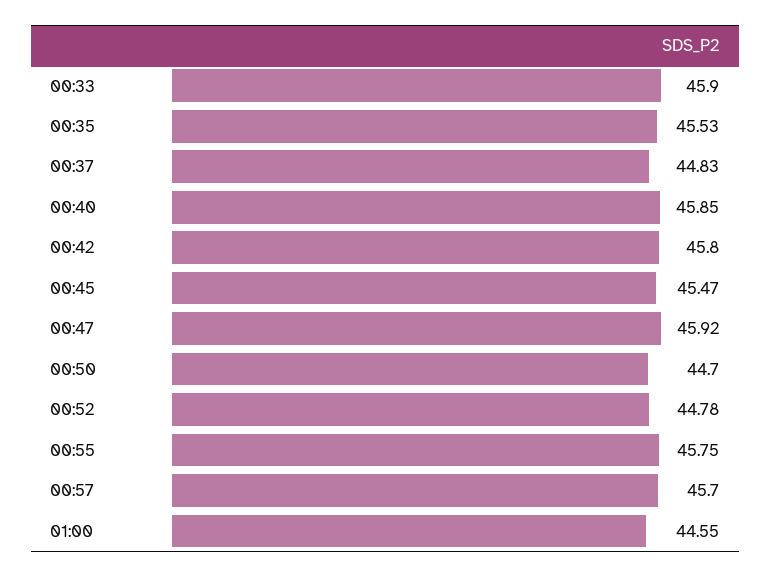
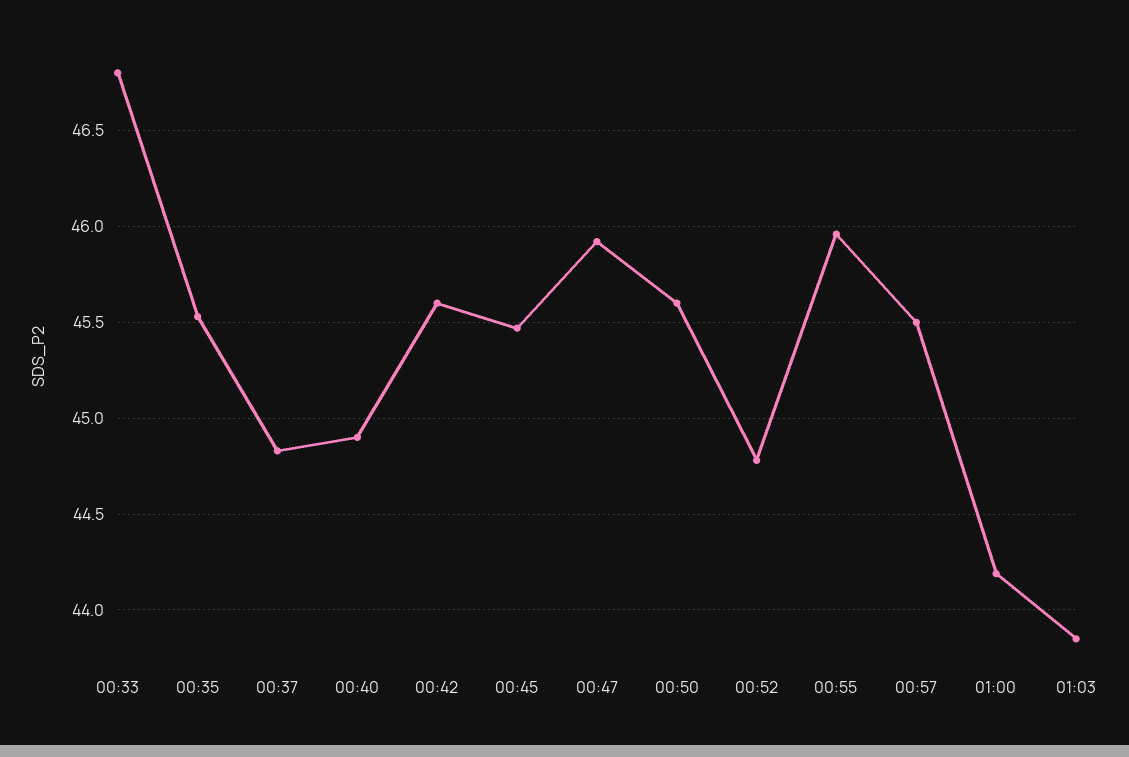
00:33: 45.9 -> 46.8
00:40: 45.85 -> 44.9
00:42: 45.8 -> 45.6
00:50: 44.7 -> 45.6
00:55: 45.75 -> 45.95
00:57: 45.7 -> 45.5
01:00: 44.55 -> 44.2
01:03: none -> 43.85

